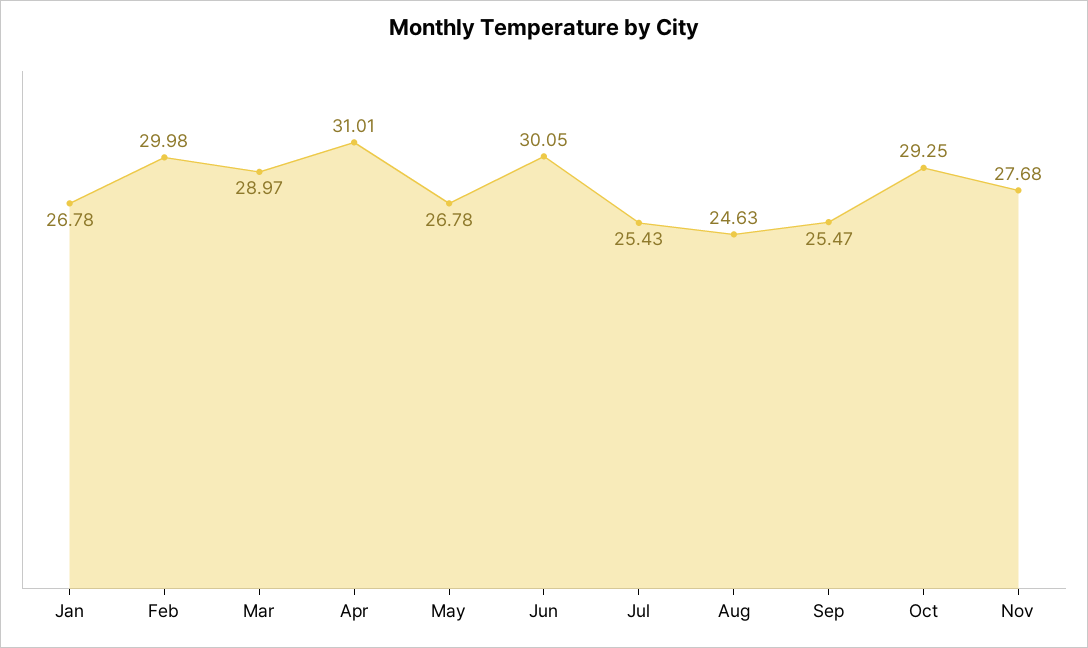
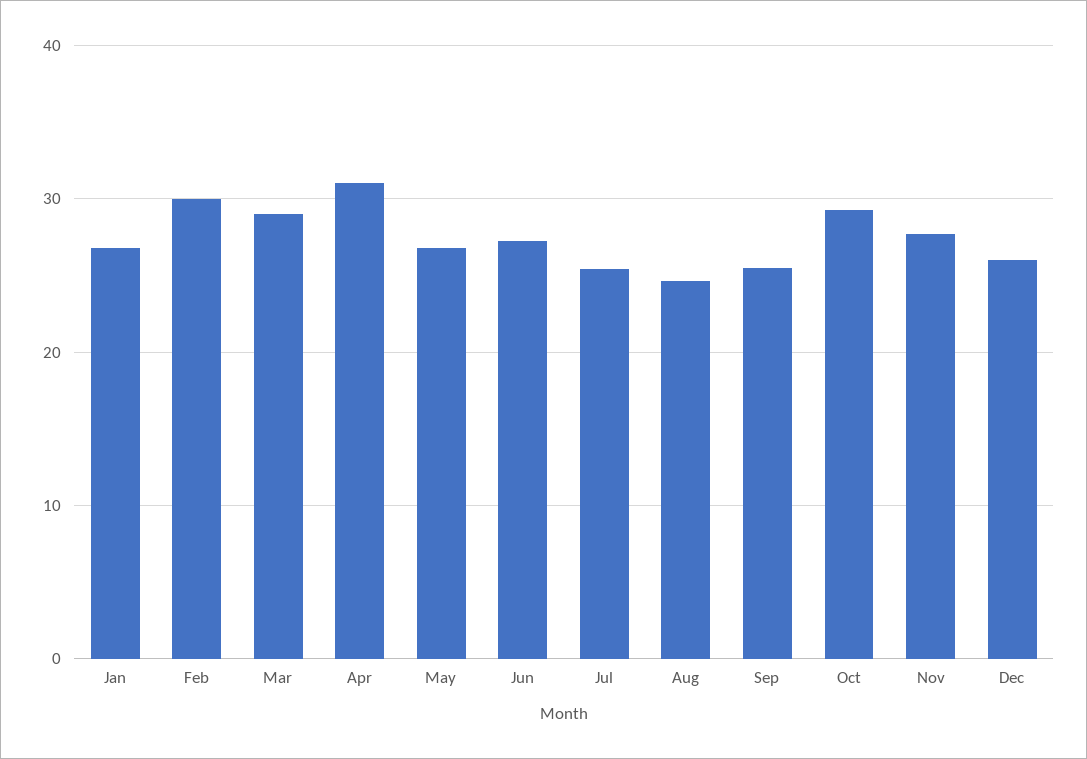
Jun: 30.05 -> 27
Dec: none -> 26

